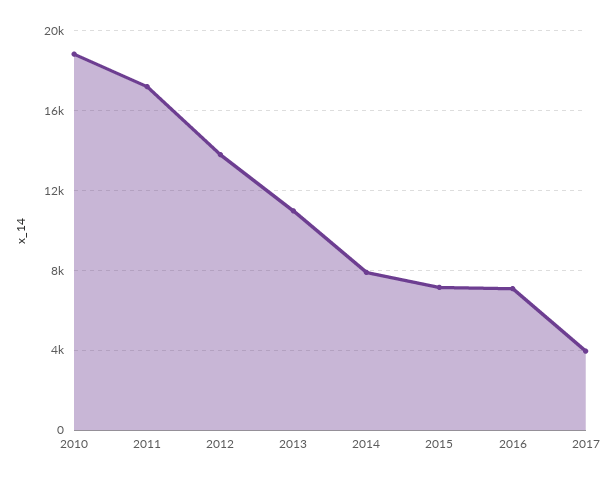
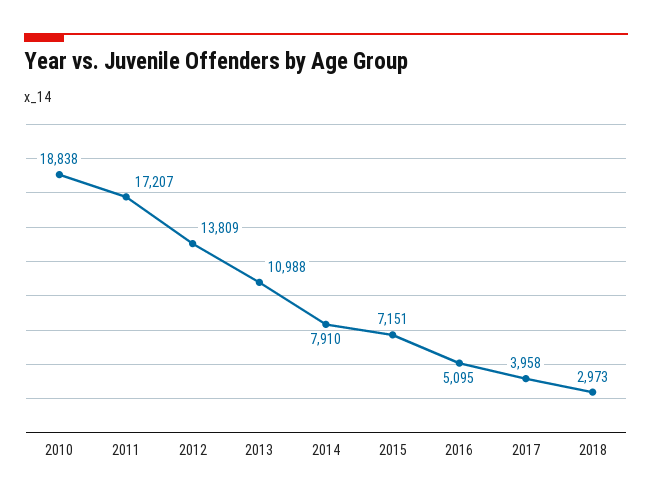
2016: 7000 -> 5095
2018: none -> 2973

